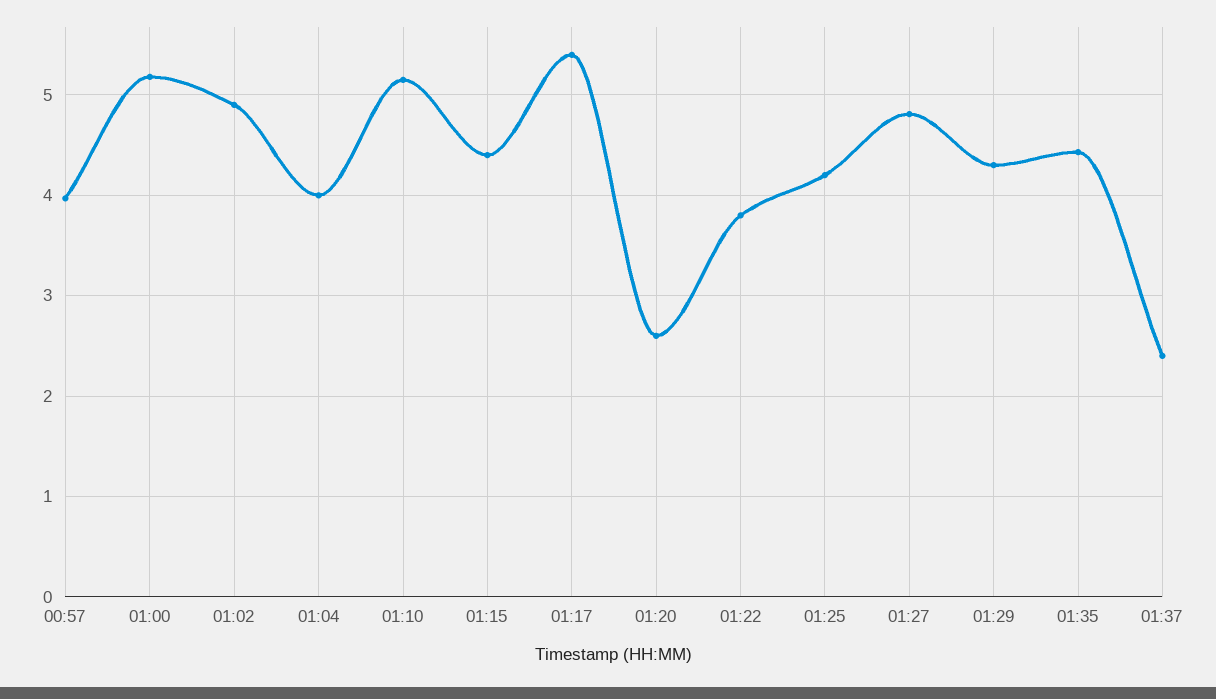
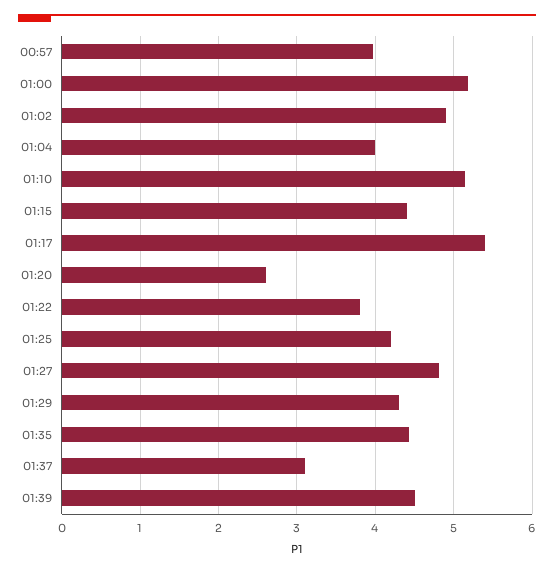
01:37: 2.4 -> 3.1
01:39: none -> 4.5

